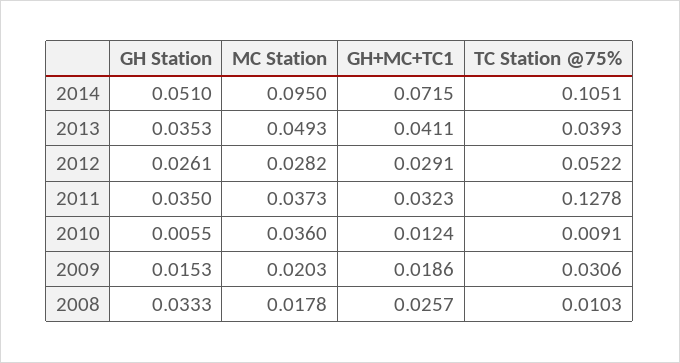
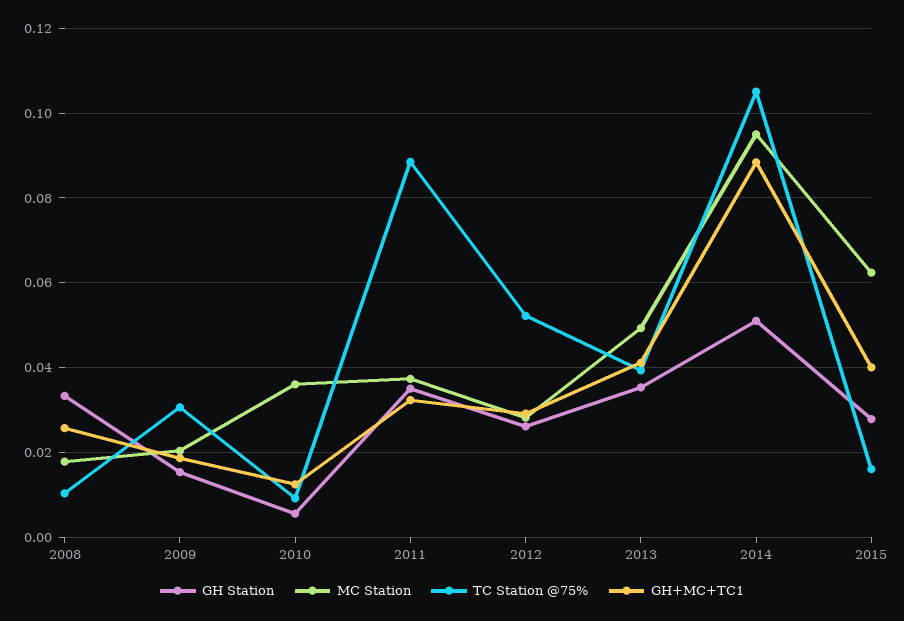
GH+MC+TC1, 2014: 0.0715 -> 0.088
TC Station @75%, 2011: 0.1278 -> 0.088
GH Station, 2015: none -> 0.028
MC Station, 2015: none -> 0.062
TC Station @75%, 2015: none -> 0.016
GH+MC+TC1, 2015: none -> 0.04

